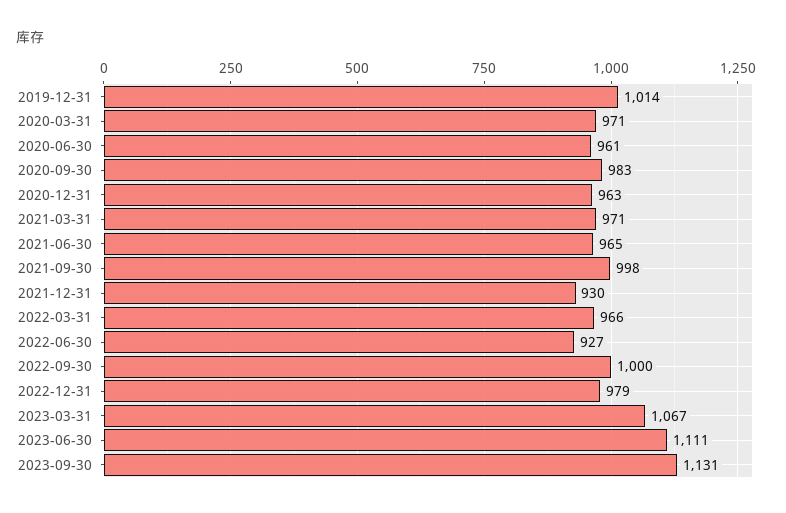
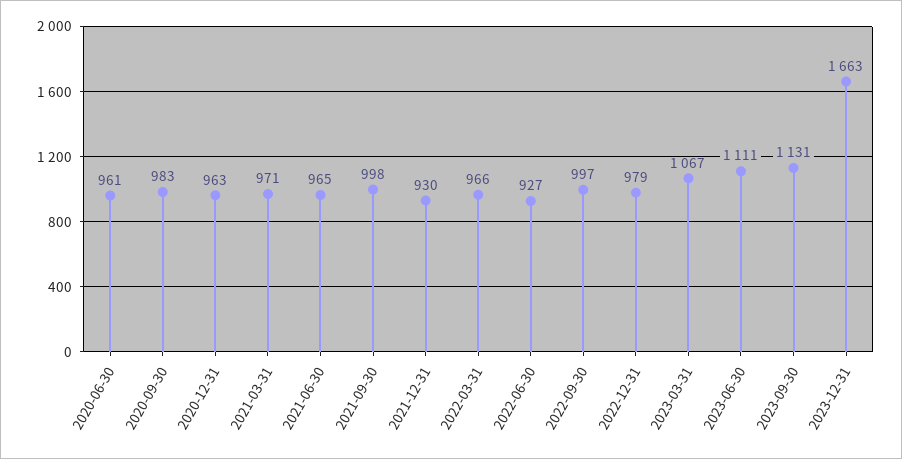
2019-12-31: 1014 -> none
2020-03-31: 971 -> none
2022-09-30: 1000 -> 997
2023-12-31: none -> 1663

